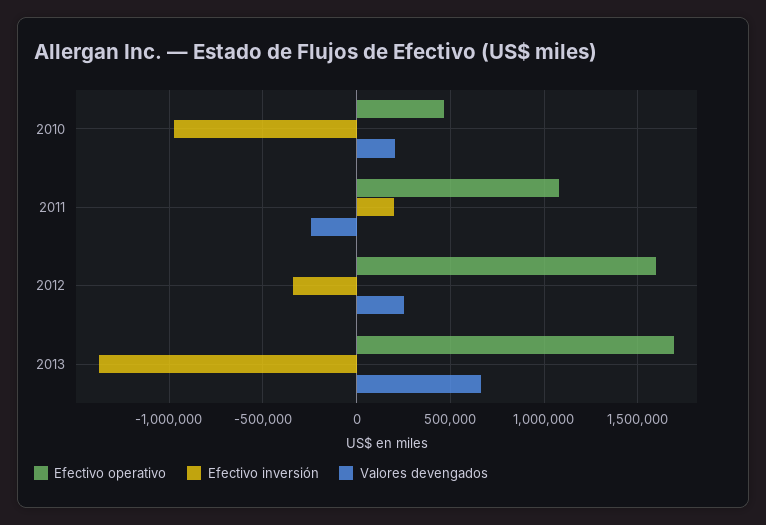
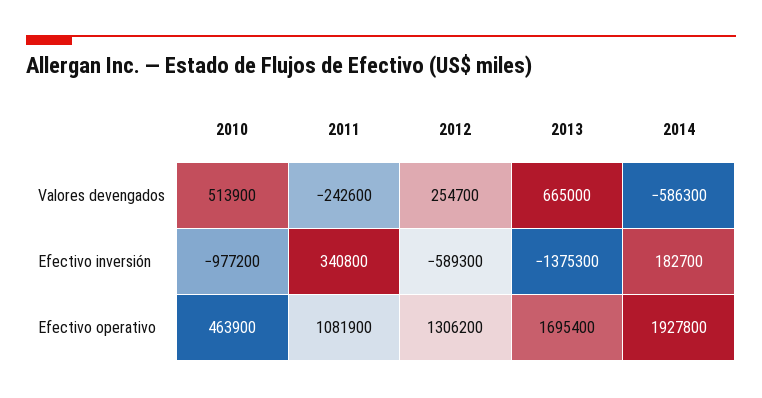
Valores devengados, 2010: 200000 -> 513900
Efectivo inversión, 2011: 200000 -> 340800
Efectivo operativo, 2012: 1600000 -> 1306200
Efectivo inversión, 2012: -350000 -> -589300
Valores devengados, 2014: none -> -586300
Efectivo inversión, 2014: none -> 182700
Efectivo operativo, 2014: none -> 1927800

